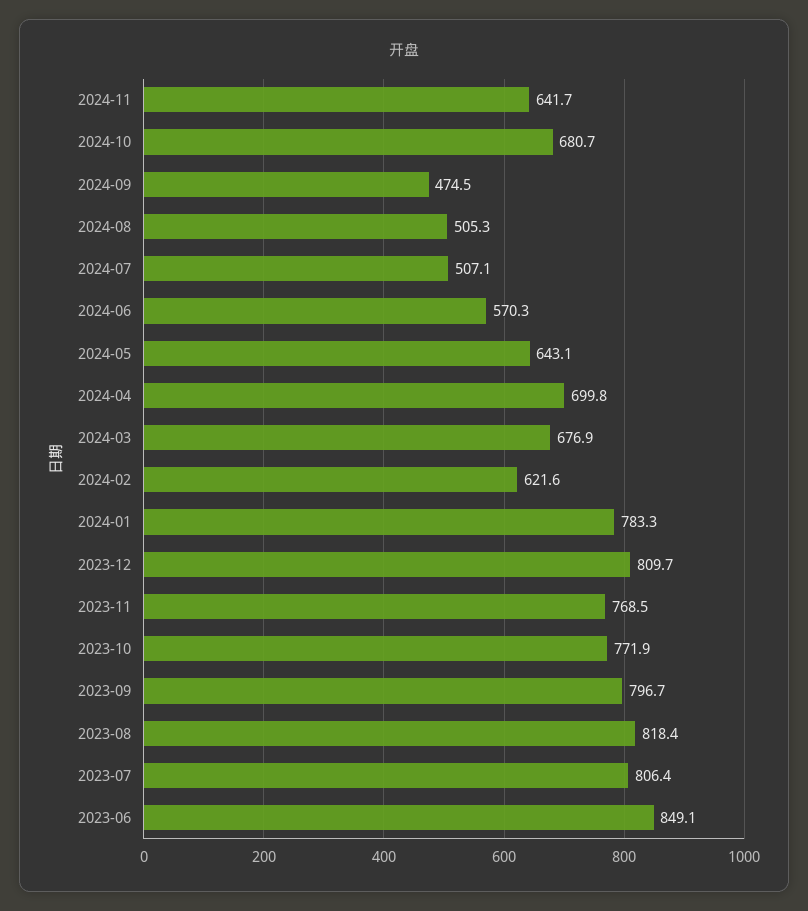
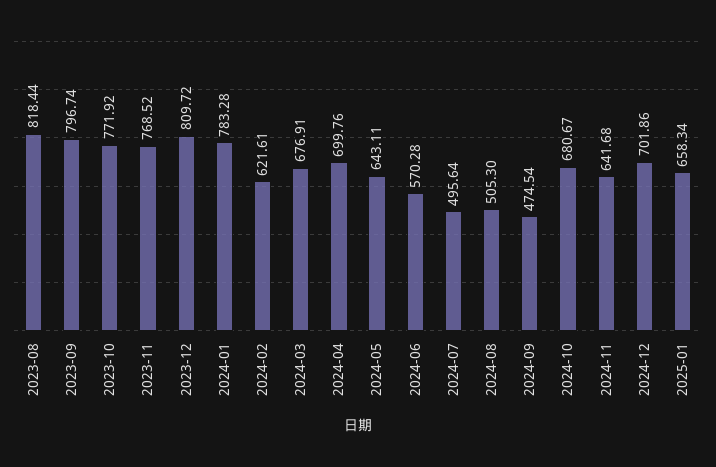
2024-07: 507.1 -> 495.64
2023-07: 806.4 -> none
2023-06: 849.1 -> none
2024-12: none -> 701.86
2025-01: none -> 658.34

